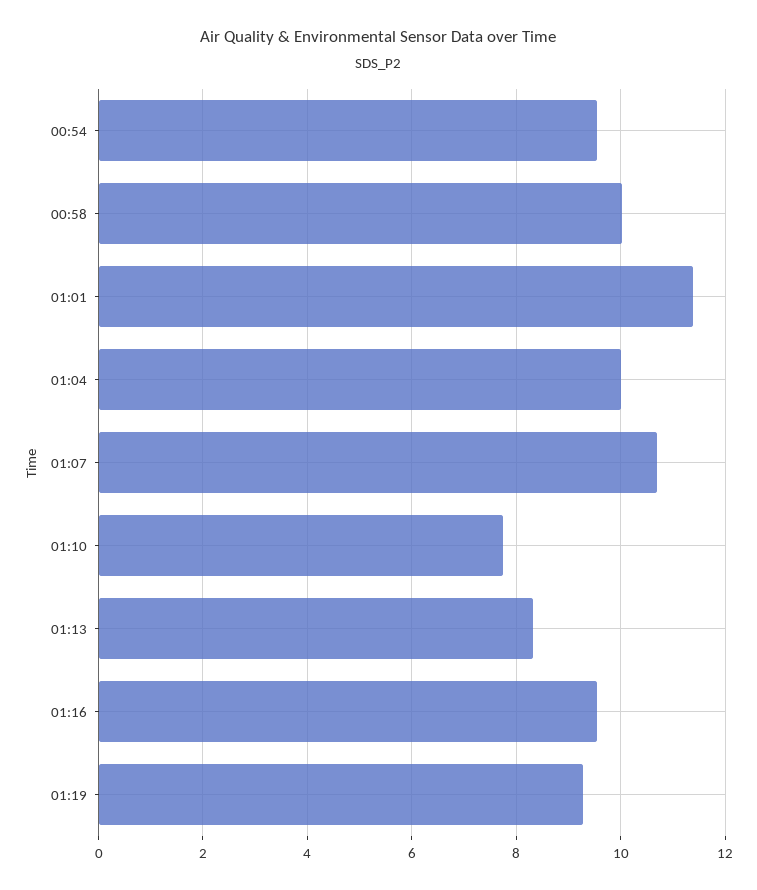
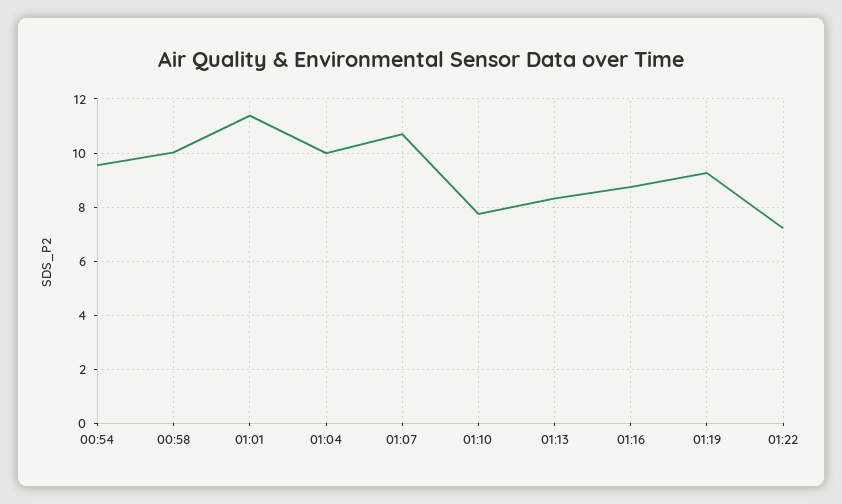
01:16: 9.6 -> 8.75
01:22: none -> 7.25

